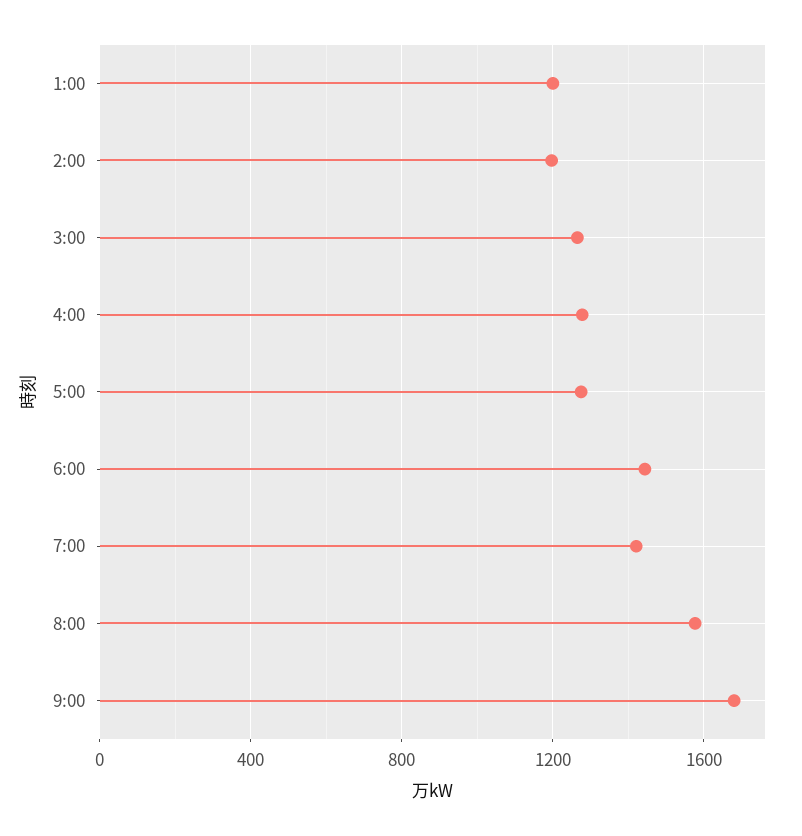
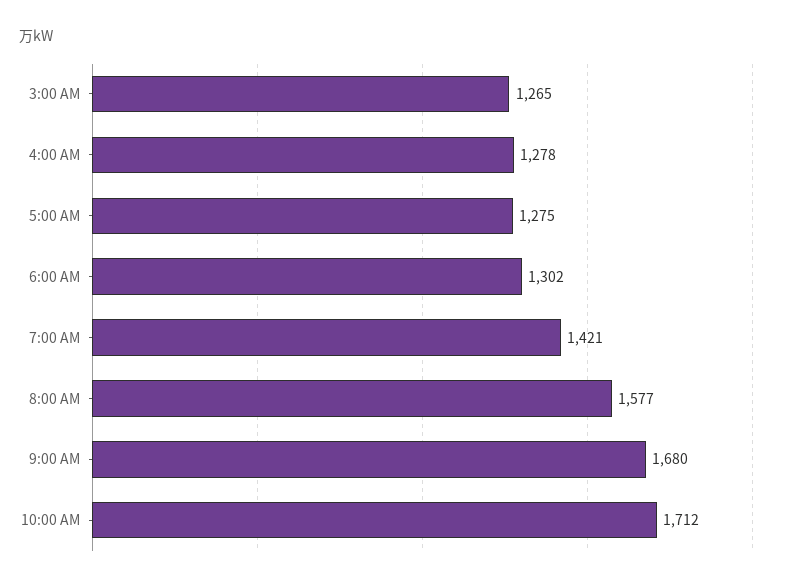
1:00: 1200 -> none
2:00: 1200 -> none
6:00: 1450 -> 1302
10:00 AM: none -> 1712

